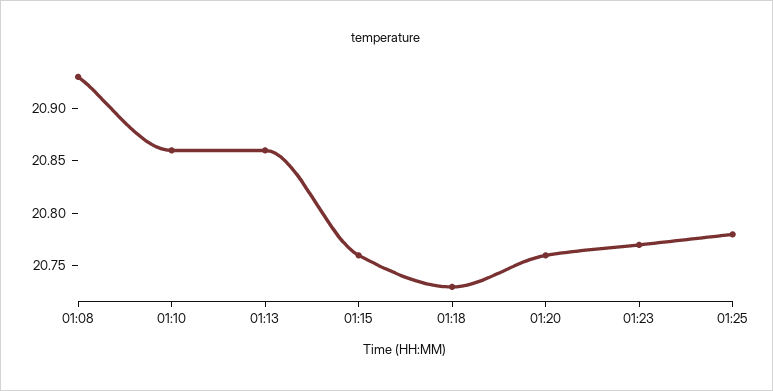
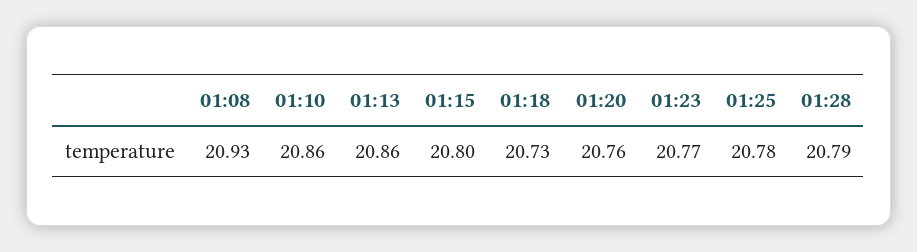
01:15: 20.76 -> 20.8
01:28: none -> 20.79

